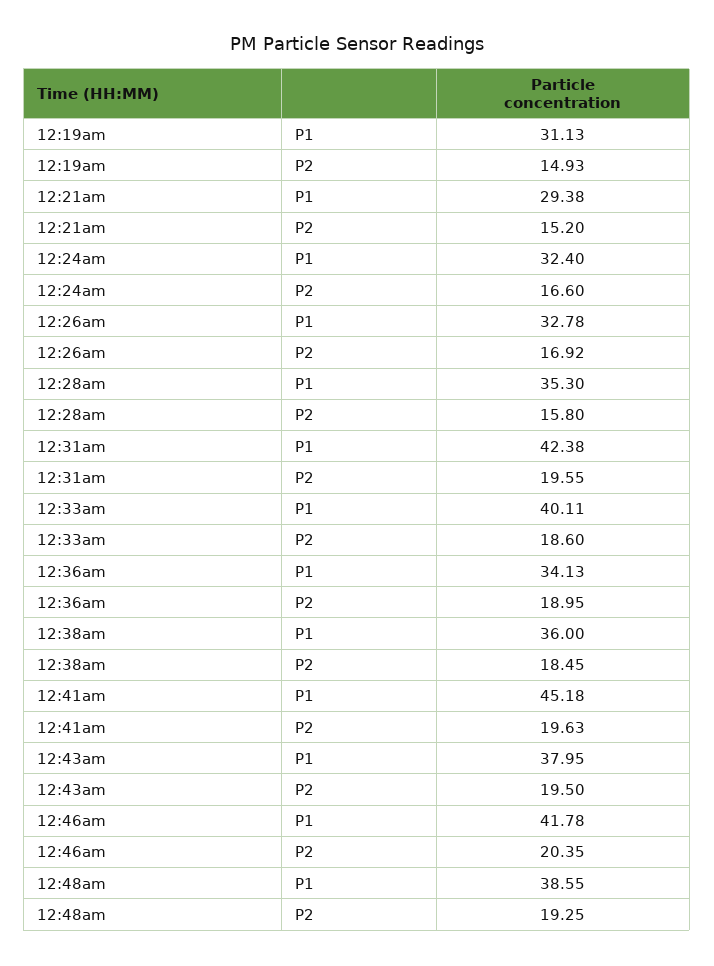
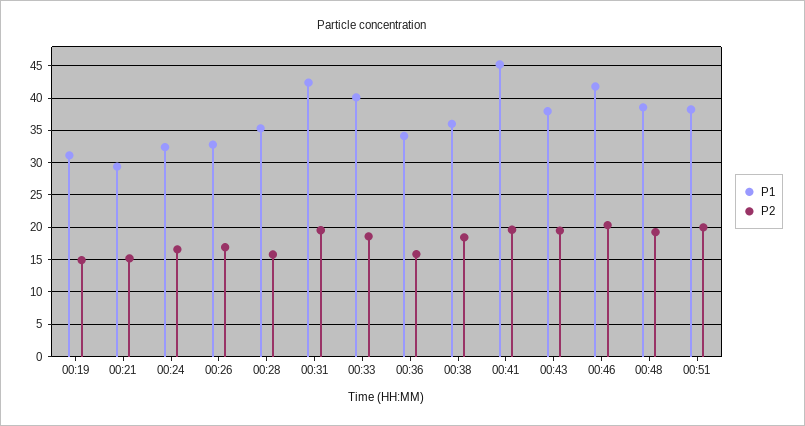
P2, 12:36am: 18.95 -> 16
P1, 00:51: none -> 38
P2, 00:51: none -> 20

